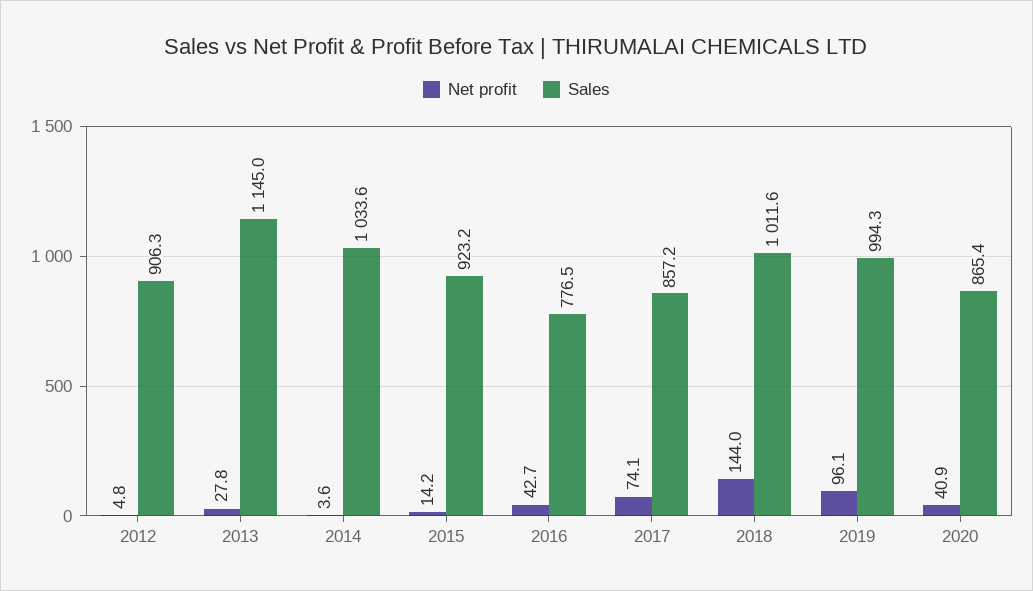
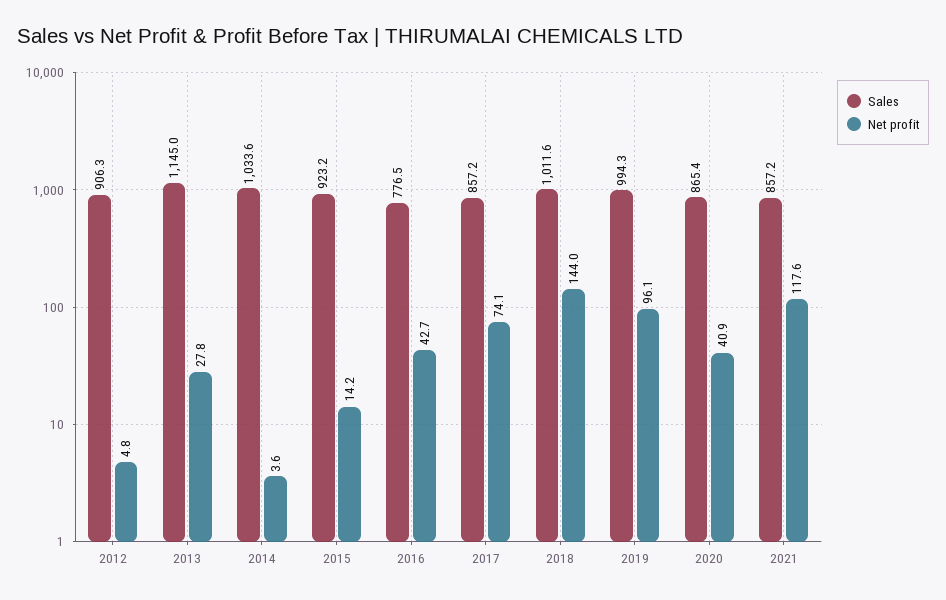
Sales, 2021: none -> 857.2
Net profit, 2021: none -> 117.6

